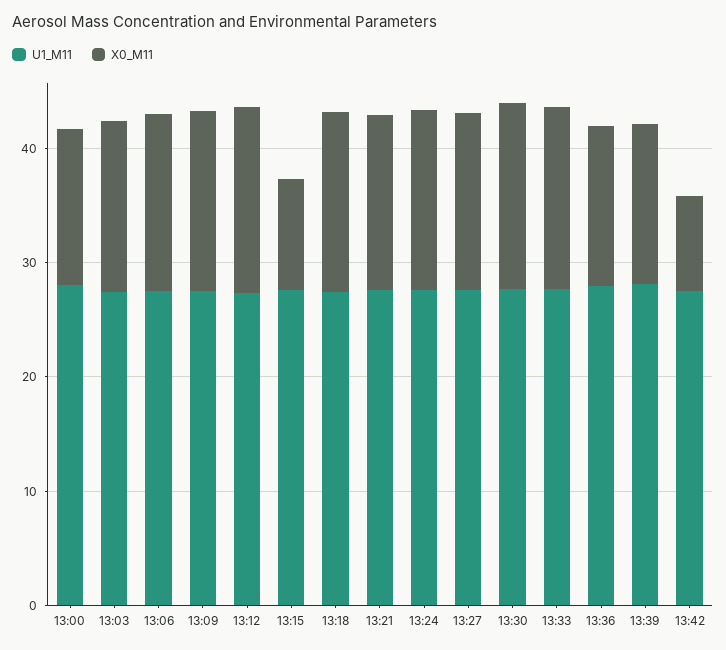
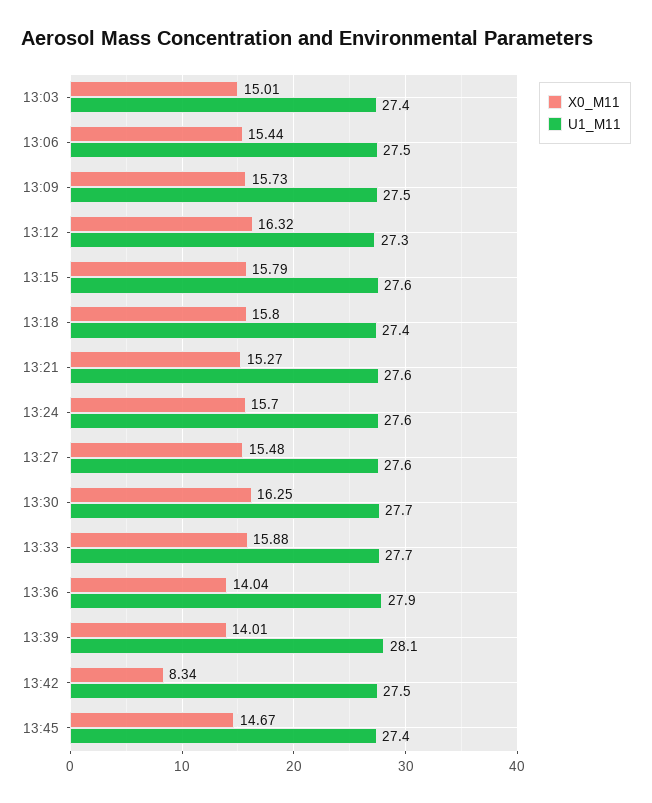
U1_M11, 13:00: 28 -> none
X0_M11, 13:00: 14 -> none
X0_M11, 13:15: 10 -> 15.79
X0_M11, 13:45: none -> 14.67
U1_M11, 13:45: none -> 27.4

